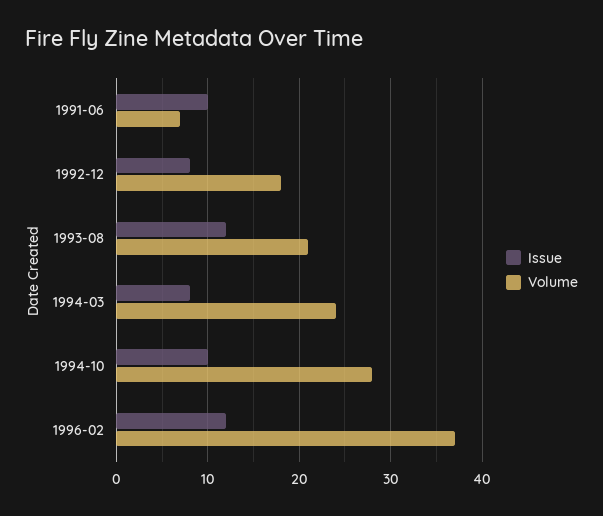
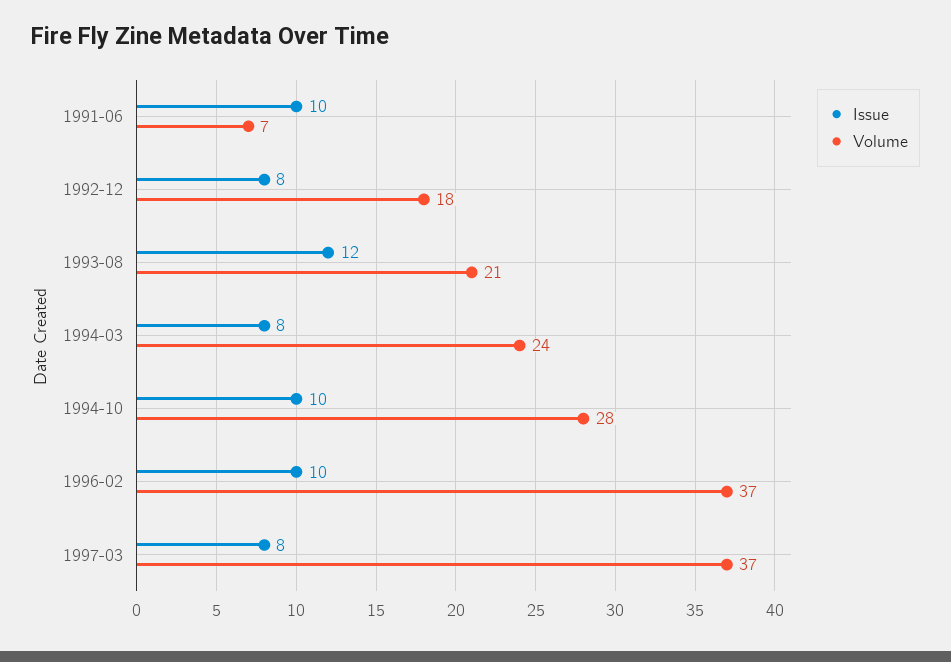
Issue, 1996-02: 12 -> 10
Issue, 1997-03: none -> 8
Volume, 1997-03: none -> 37

